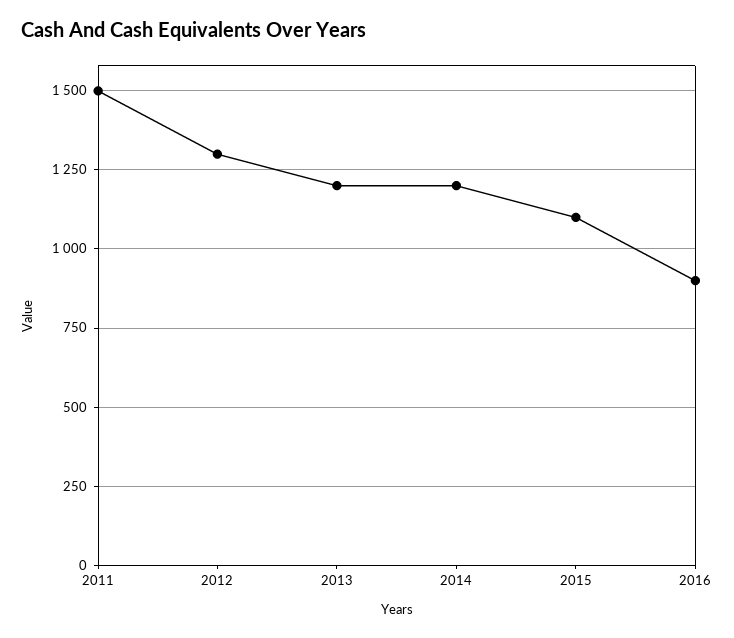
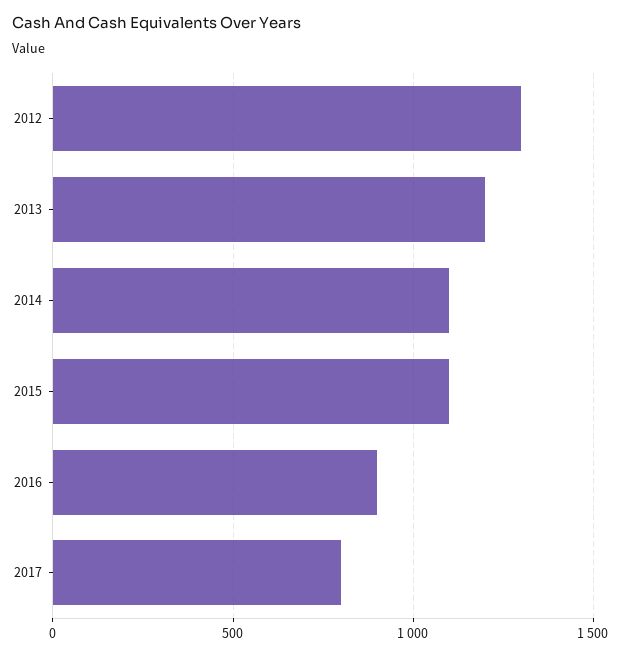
2011: 1500 -> none
2014: 1200 -> 1100
2017: none -> 800

